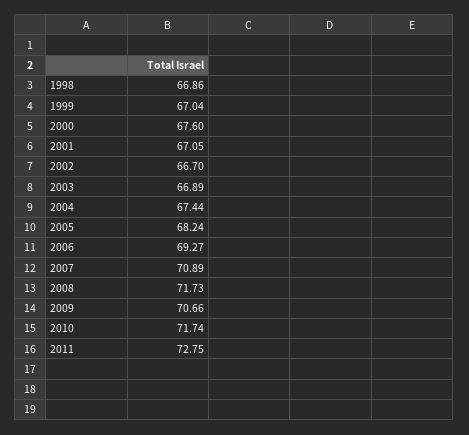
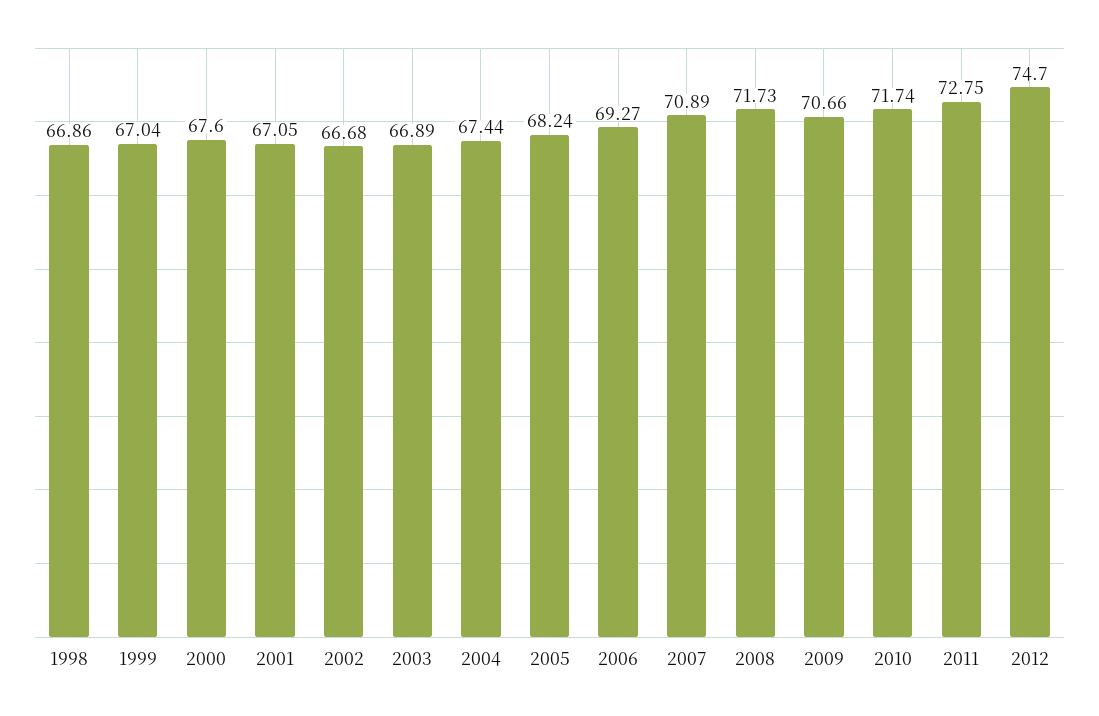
2002: 66.7 -> 66.68
2012: none -> 74.7

